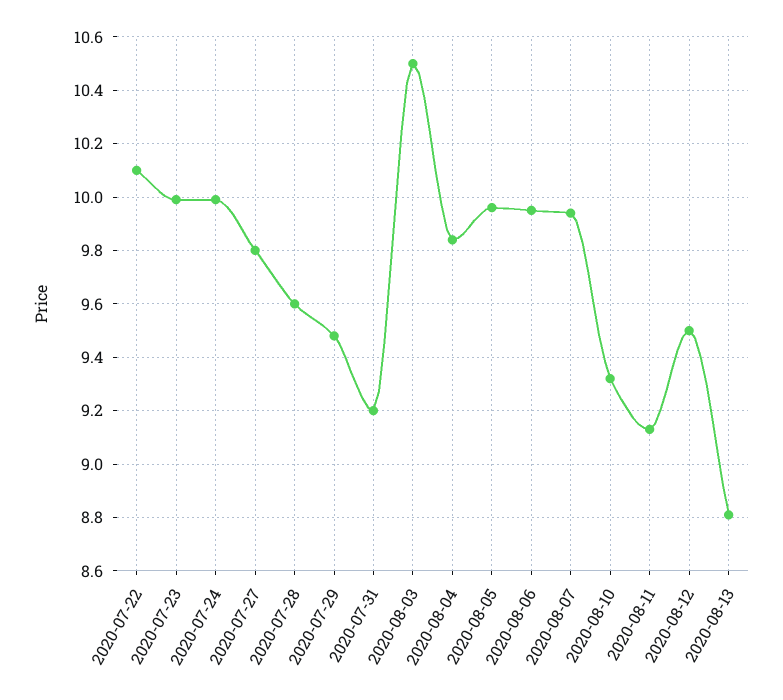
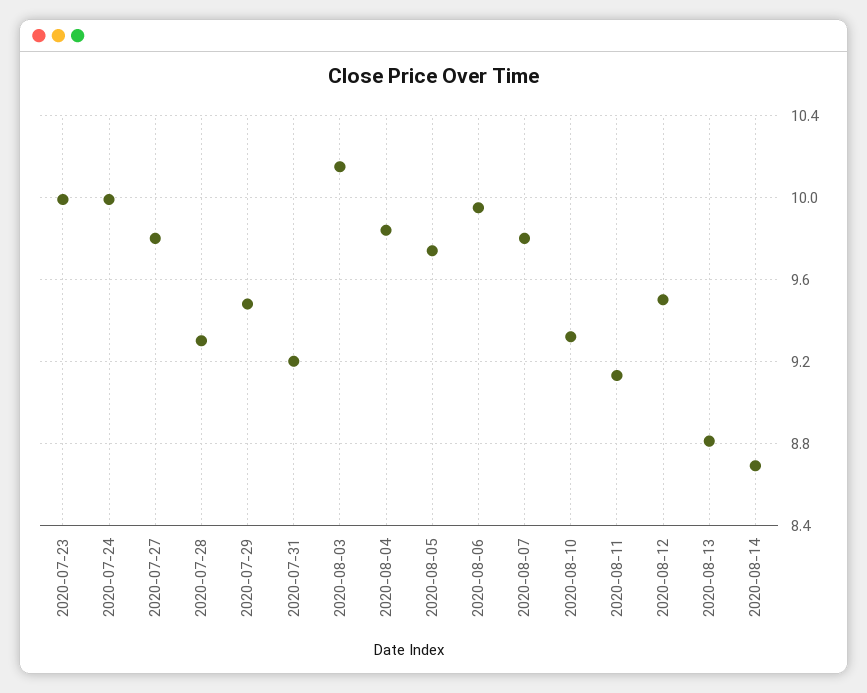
2020-07-22: 10.1 -> none
2020-07-28: 9.6 -> 9.3
2020-08-03: 10.5 -> 10.15
2020-08-05: 9.95 -> 9.75
2020-08-07: 9.95 -> 9.8
2020-08-14: none -> 8.7

